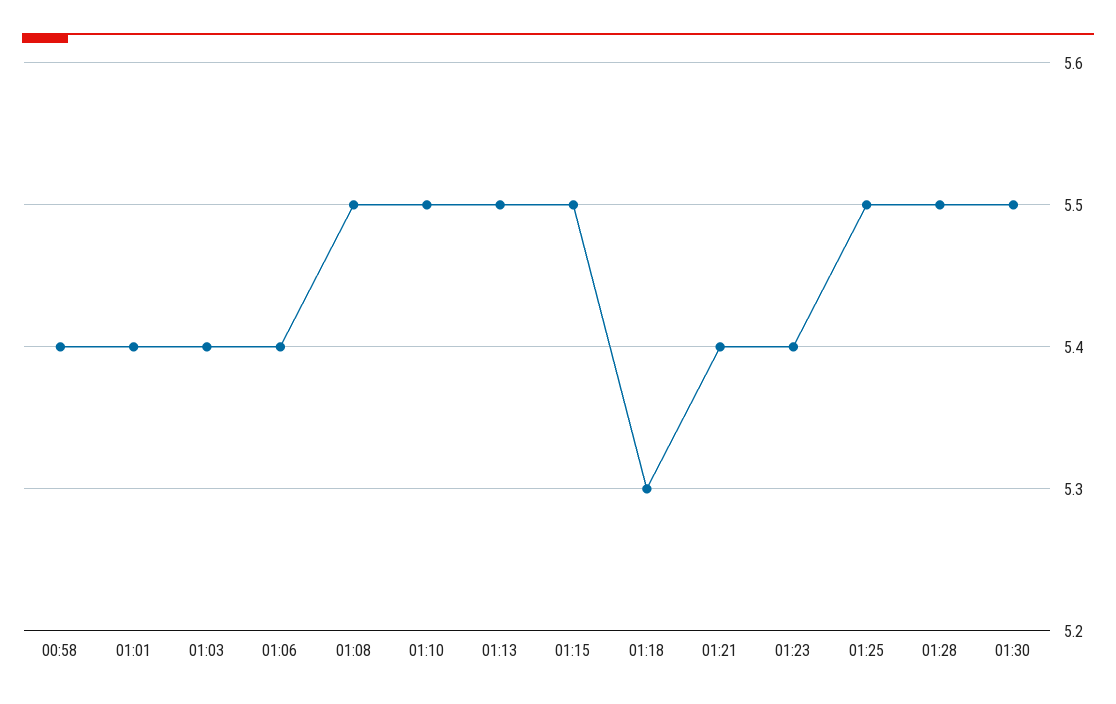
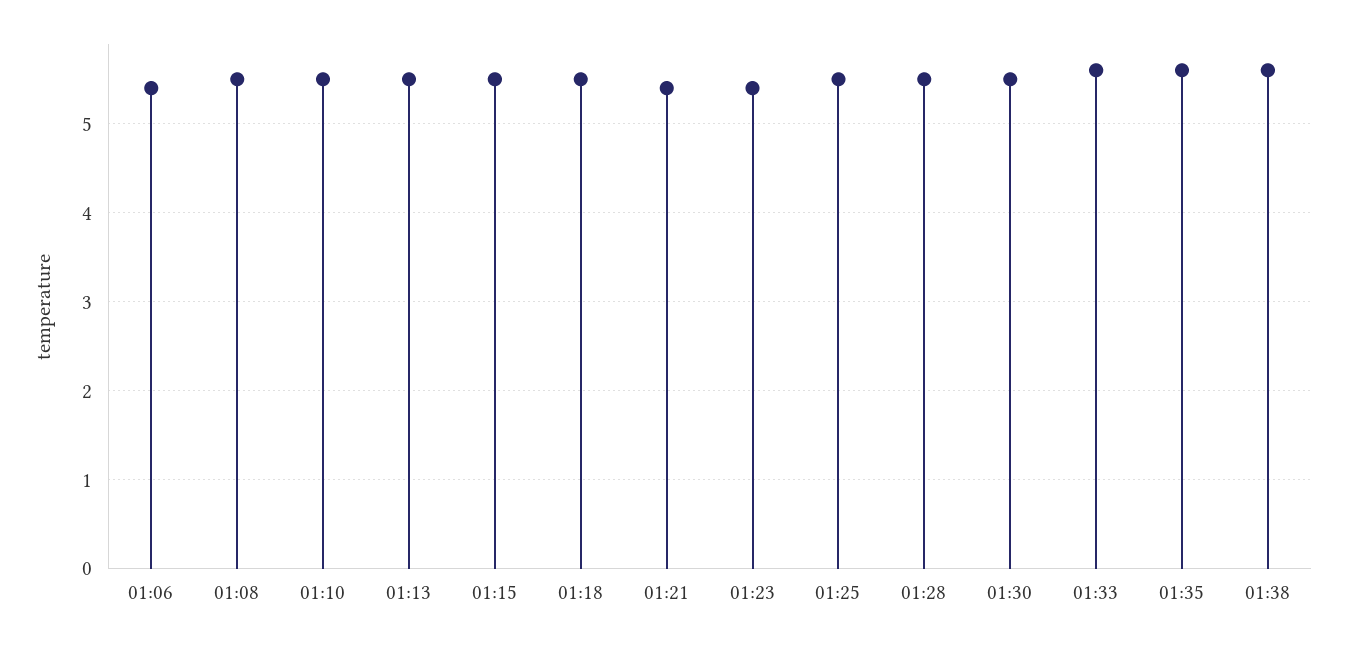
00:58: 5.4 -> none
01:01: 5.4 -> none
01:03: 5.4 -> none
01:18: 5.3 -> 5.5
01:33: none -> 5.6
01:35: none -> 5.6
01:38: none -> 5.6

